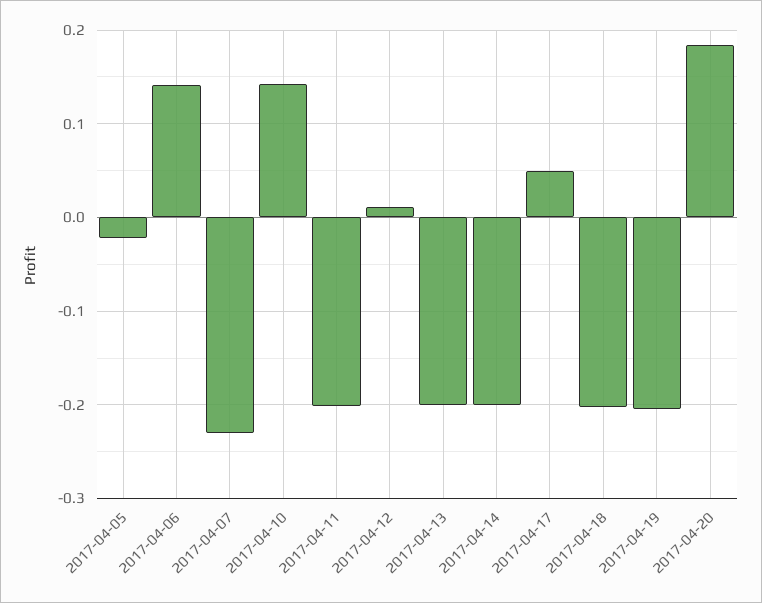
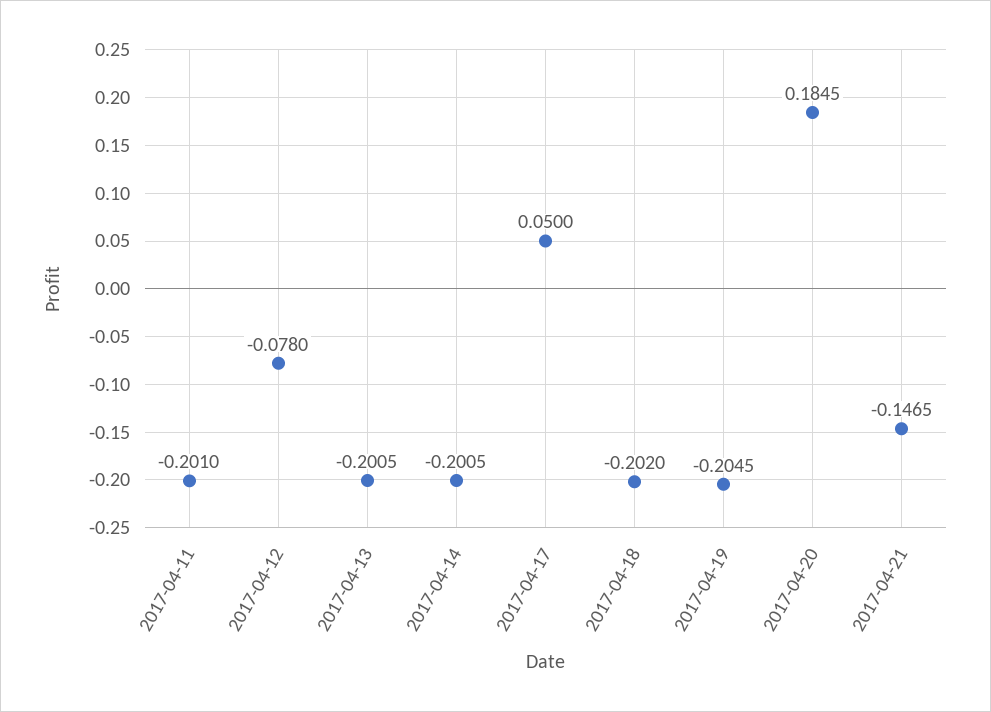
2017-04-05: -0.02 -> none
2017-04-06: 0.14 -> none
2017-04-07: -0.23 -> none
2017-04-10: 0.14 -> none
2017-04-12: 0.01 -> -0.078
2017-04-21: none -> -0.1465

